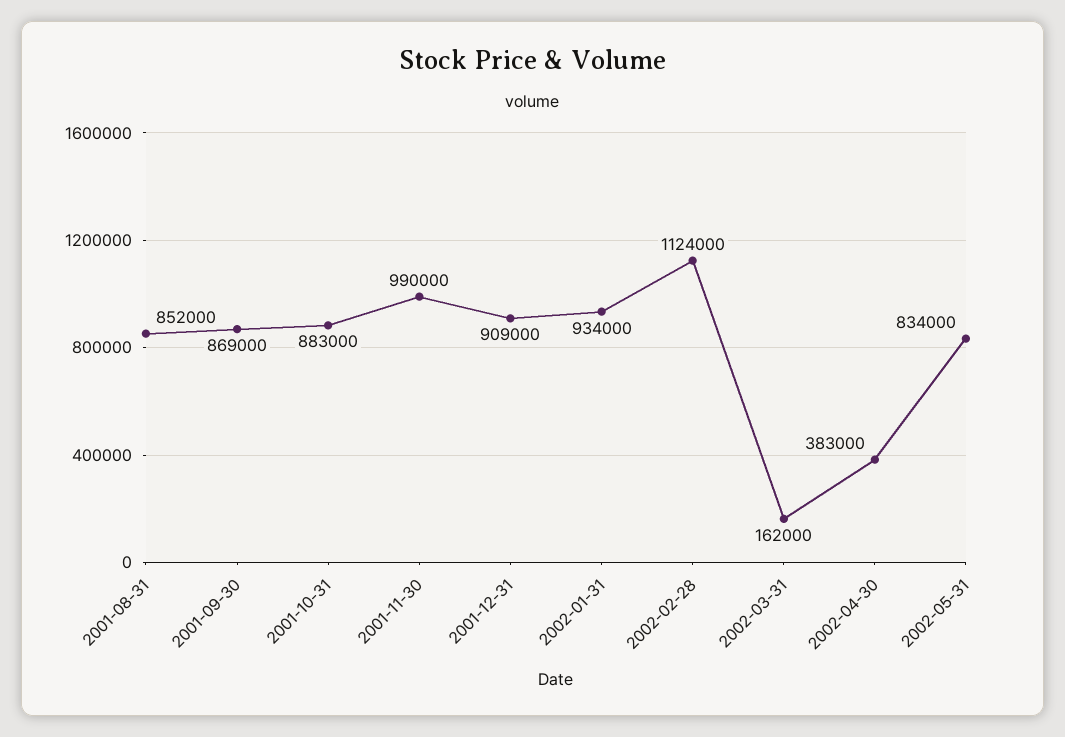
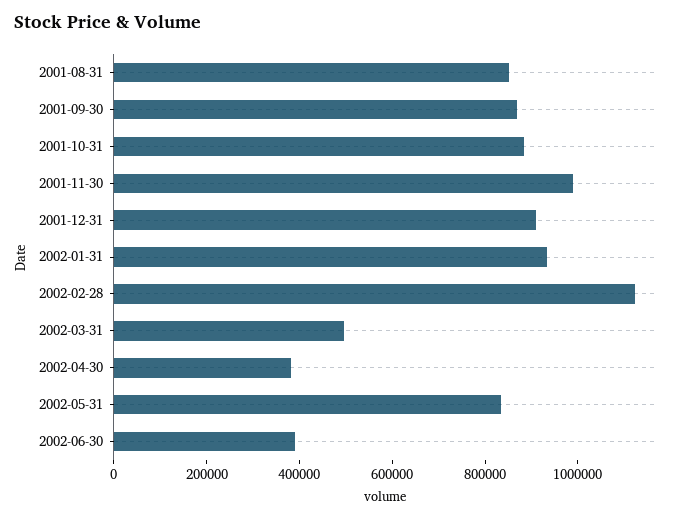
2002-03-31: 162000 -> 500000
2002-06-30: none -> 400000

